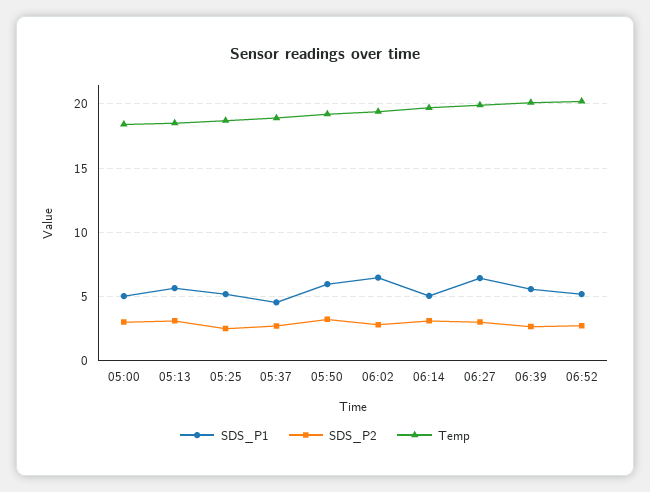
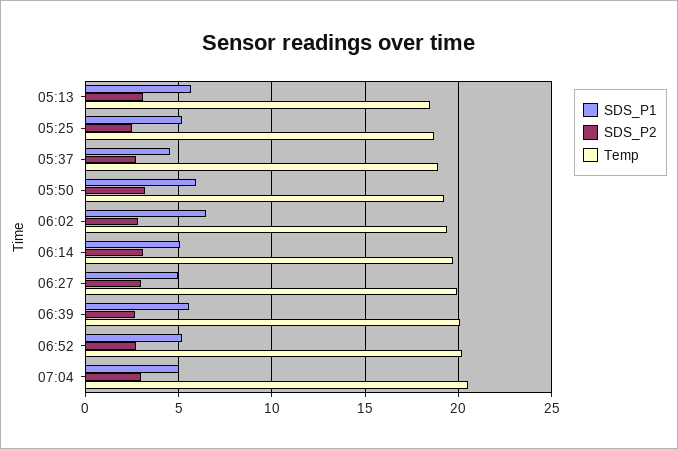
SDS_P1, 05:00: 5 -> none
SDS_P2, 05:00: 3 -> none
Temp, 05:00: 18.5 -> none
SDS_P1, 06:27: 6.5 -> 5
SDS_P1, 07:04: none -> 5
SDS_P2, 07:04: none -> 3
Temp, 07:04: none -> 20.5

